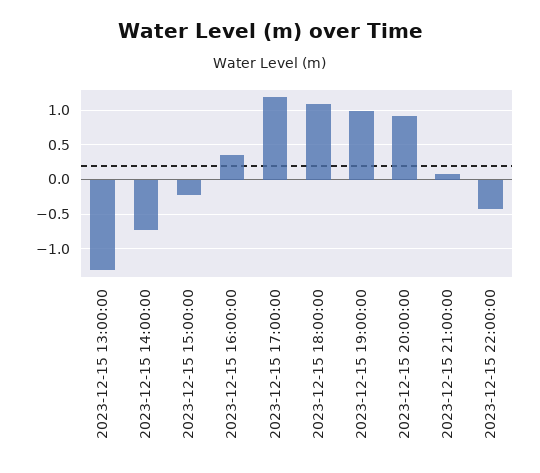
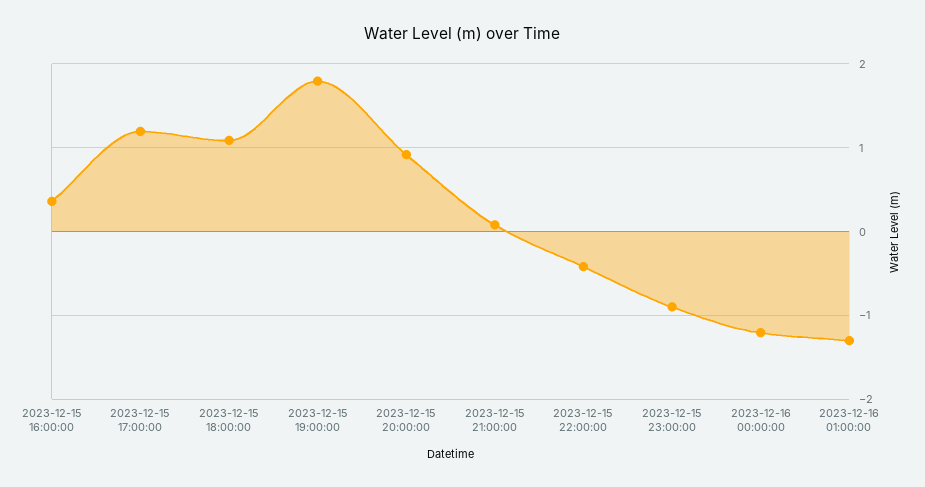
2023-12-15 13:00:00: -1.3 -> none
2023-12-15 14:00:00: -0.7 -> none
2023-12-15 15:00:00: -0.2 -> none
2023-12-15 19:00:00: 1 -> 1.8
2023-12-15 23:00:00: none -> -0.9
2023-12-16 00:00:00: none -> -1.2
2023-12-16 01:00:00: none -> -1.3

